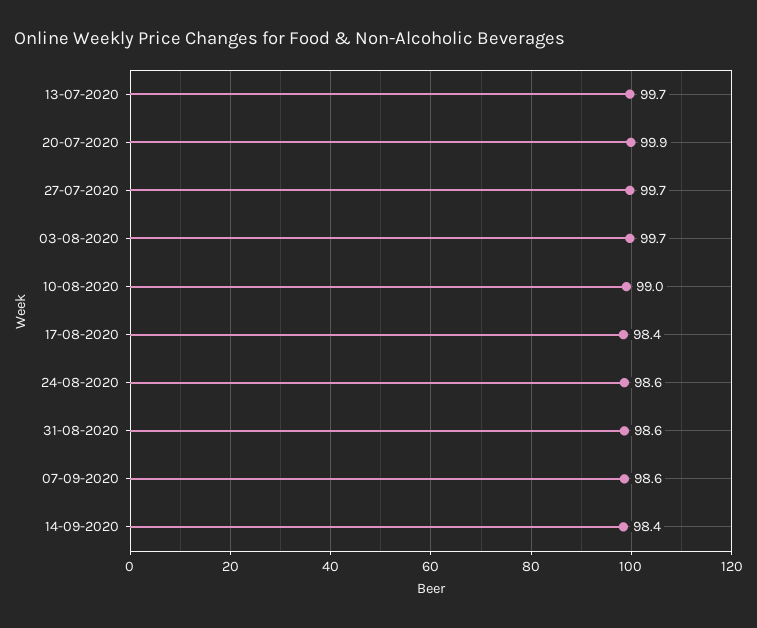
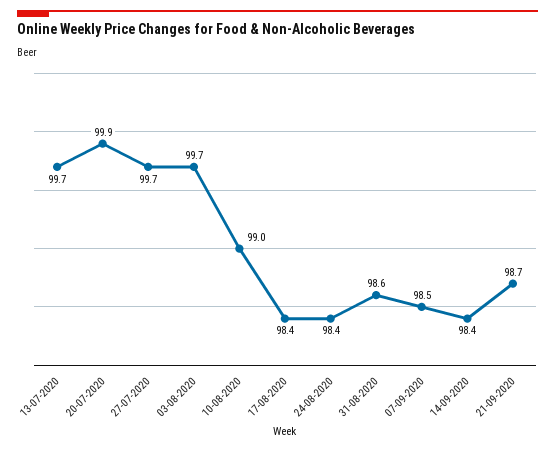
24-08-2020: 98.6 -> 98.4
07-09-2020: 98.6 -> 98.5
21-09-2020: none -> 98.7

